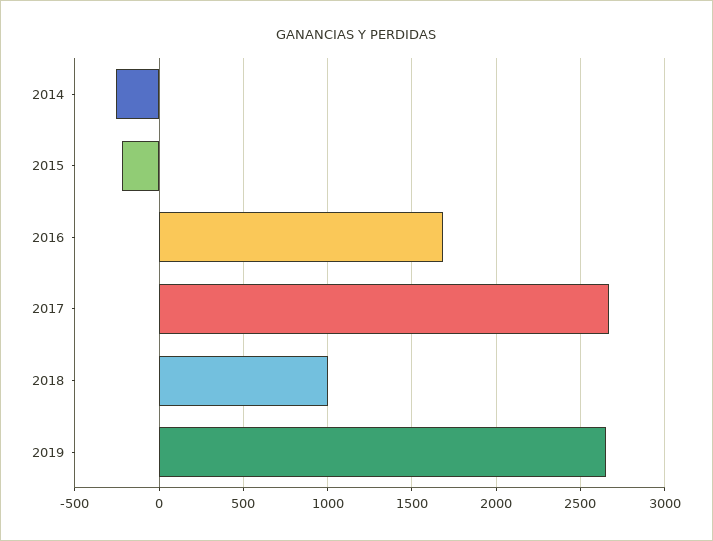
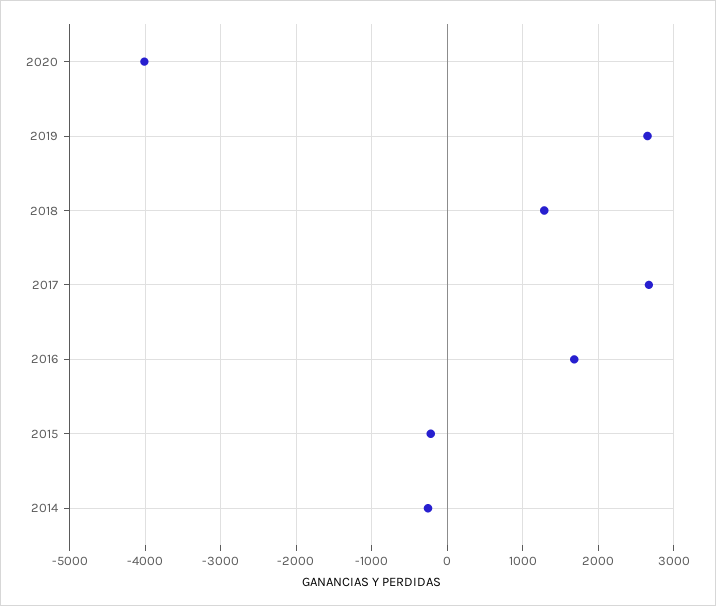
2018: 1000 -> 1300
2020: none -> -4000

